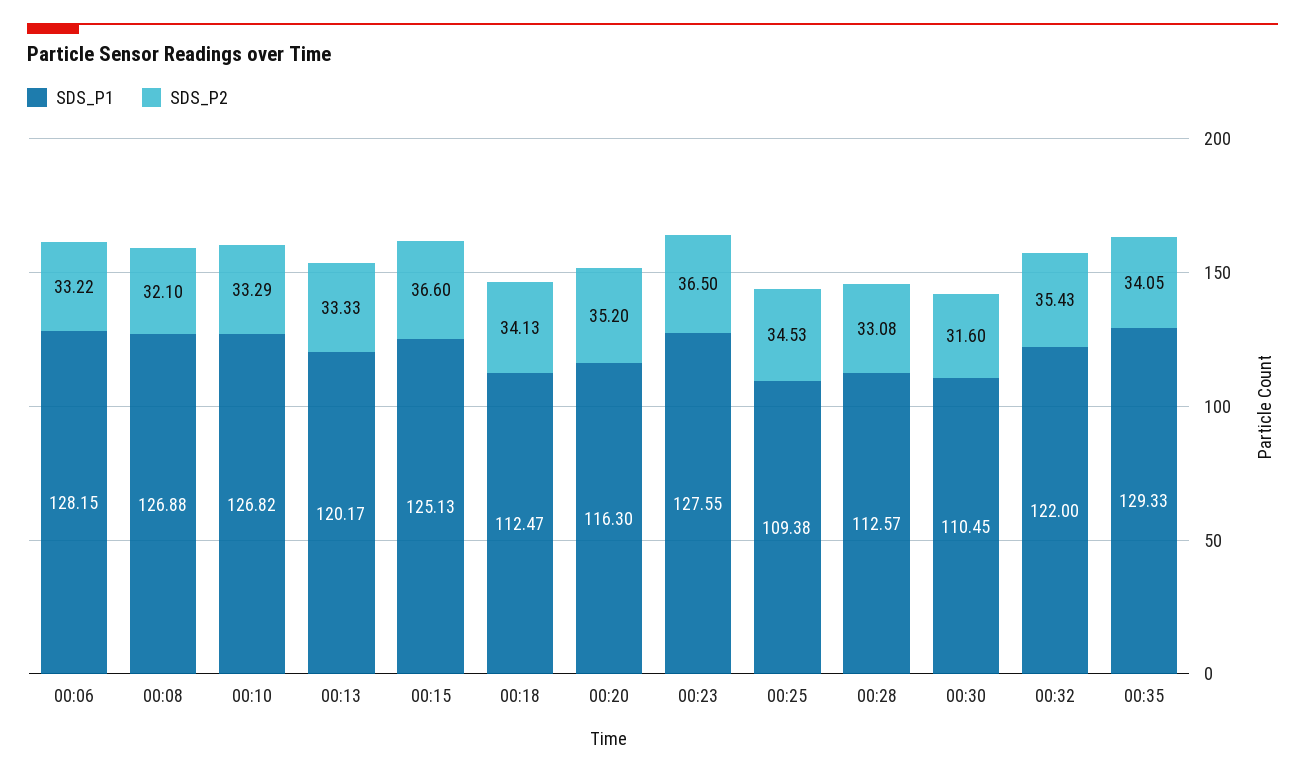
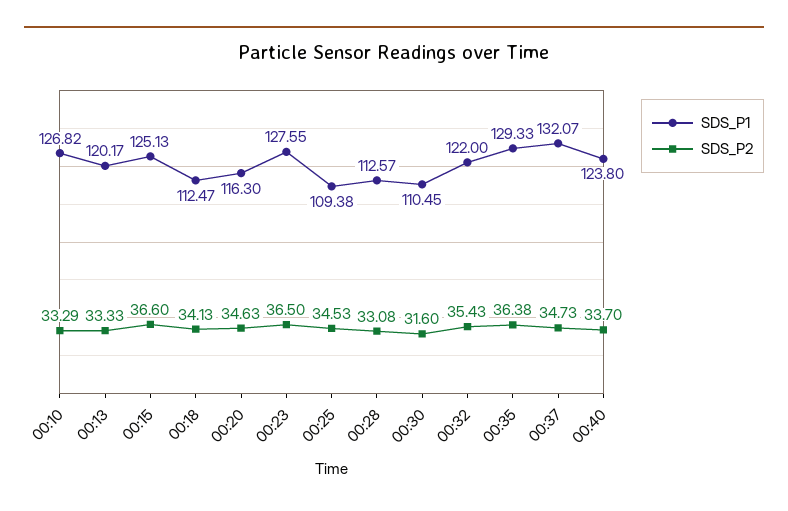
SDS_P1, 00:06: 128.15 -> none
SDS_P2, 00:06: 33.22 -> none
SDS_P1, 00:08: 126.88 -> none
SDS_P2, 00:08: 32.1 -> none
SDS_P2, 00:20: 35.2 -> 34.63
SDS_P2, 00:35: 34.05 -> 36.38
SDS_P1, 00:37: none -> 132.07
SDS_P2, 00:37: none -> 34.73
SDS_P1, 00:40: none -> 123.8
SDS_P2, 00:40: none -> 33.7

